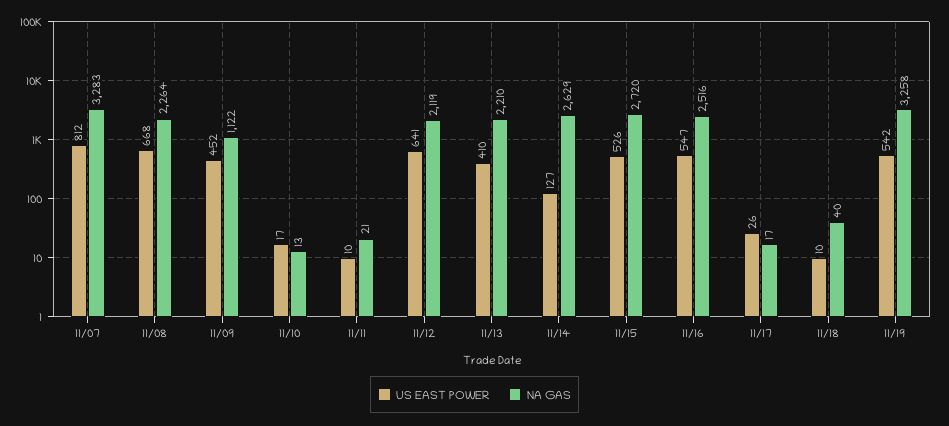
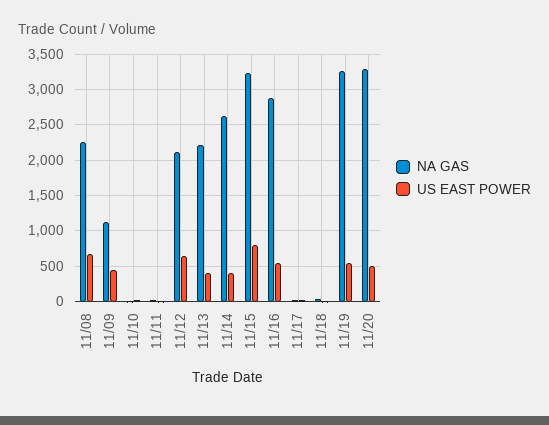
US EAST POWER, 11/07: 812 -> none
NA GAS, 11/07: 3283 -> none
US EAST POWER, 11/14: 127 -> 400
US EAST POWER, 11/15: 526 -> 800
NA GAS, 11/15: 2720 -> 3200
NA GAS, 11/16: 2516 -> 2900
NA GAS, 11/20: none -> 3300
US EAST POWER, 11/20: none -> 500

